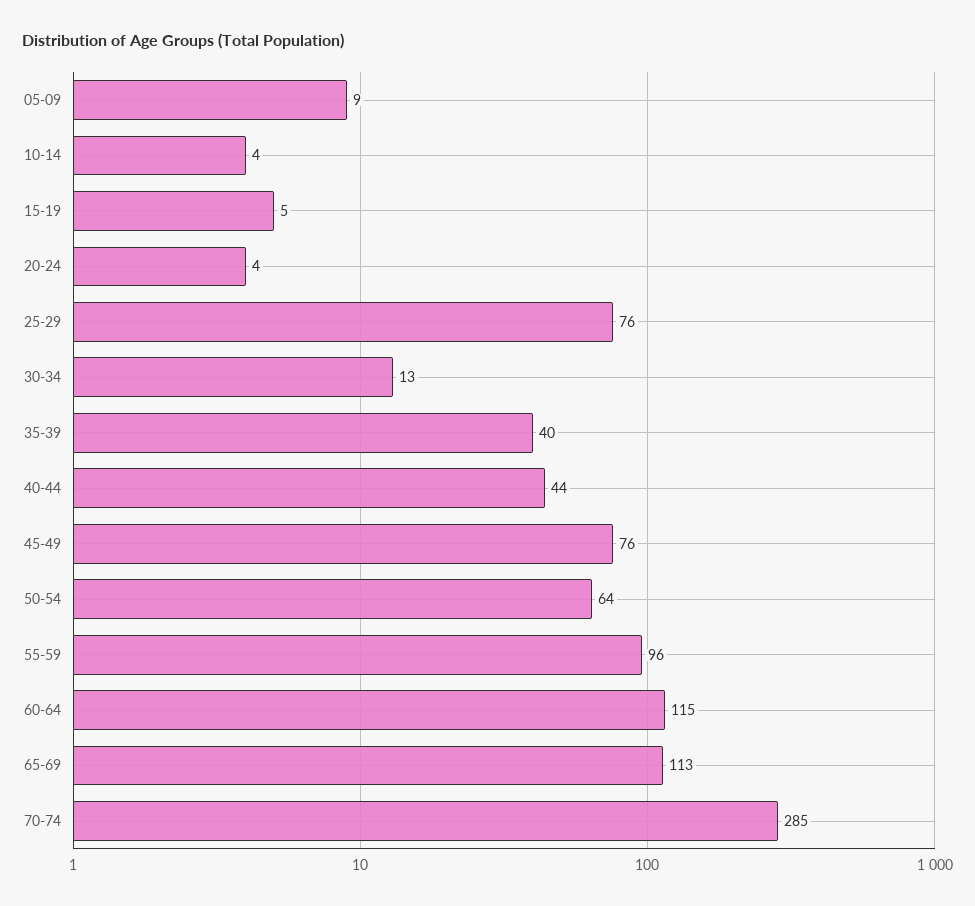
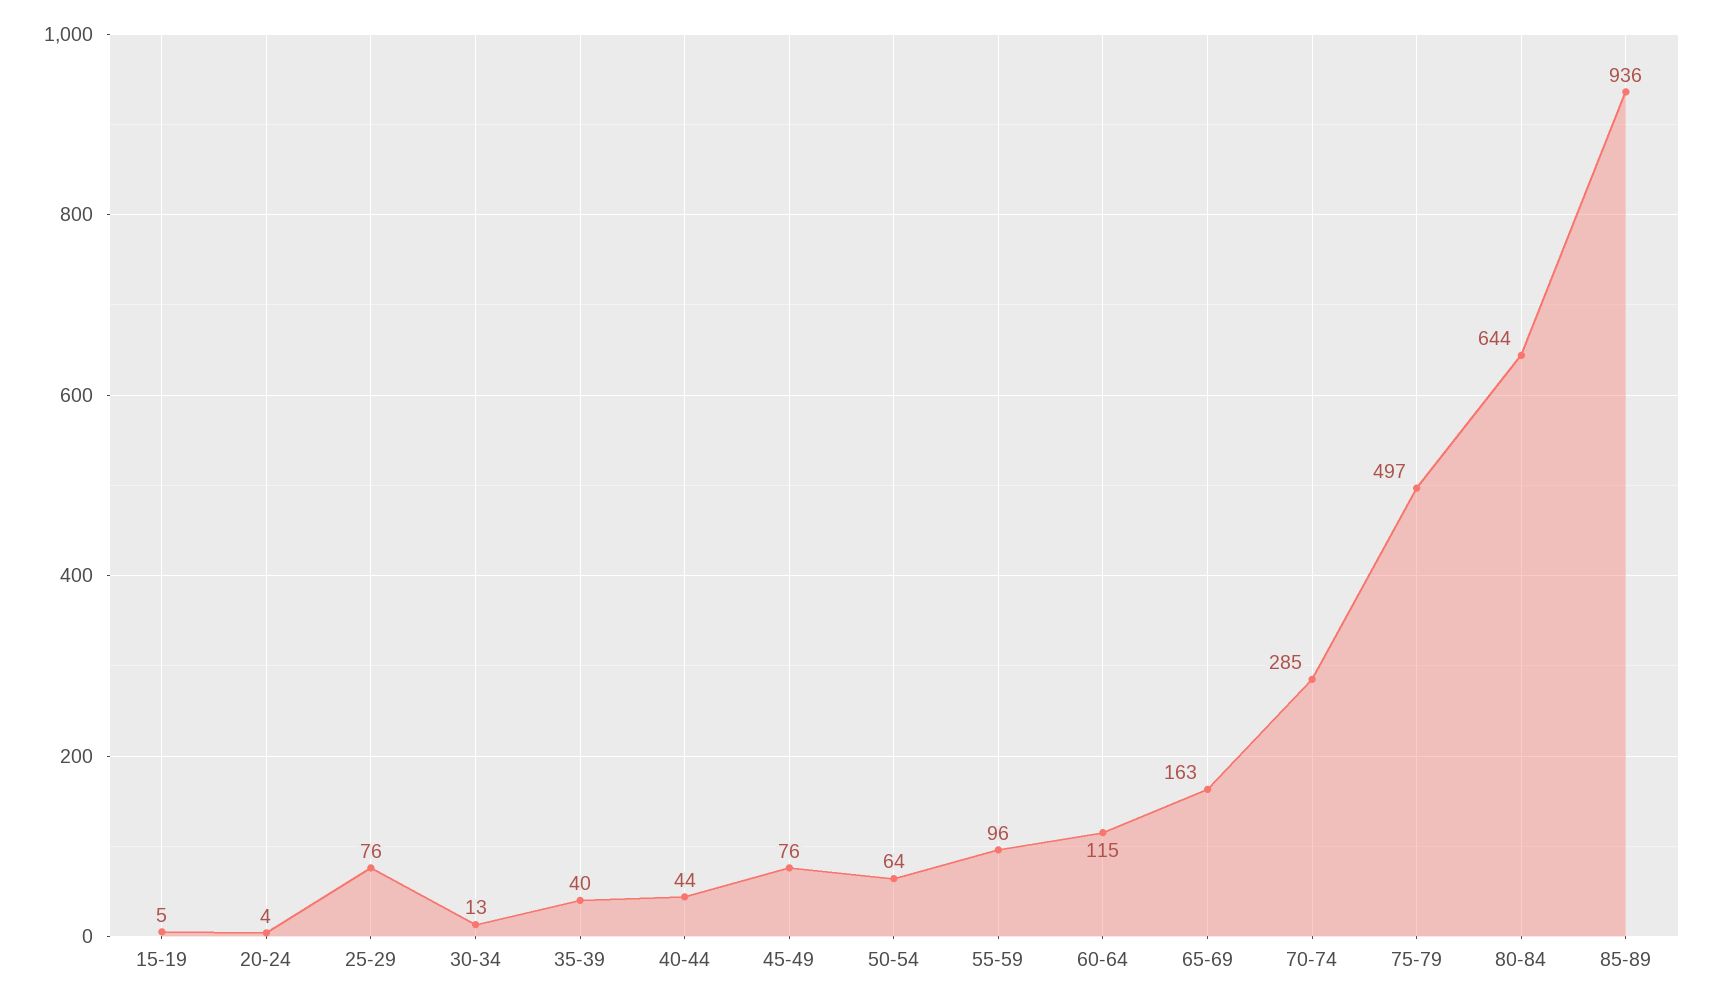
05-09: 9 -> none
10-14: 4 -> none
65-69: 113 -> 163
75-79: none -> 497
80-84: none -> 644
85-89: none -> 936

